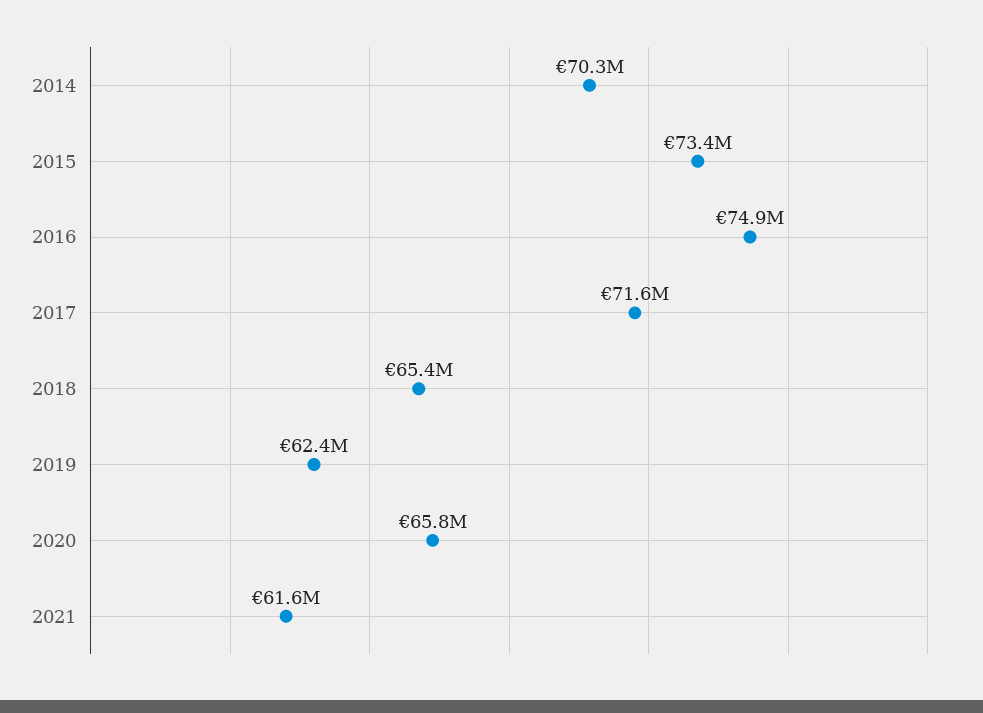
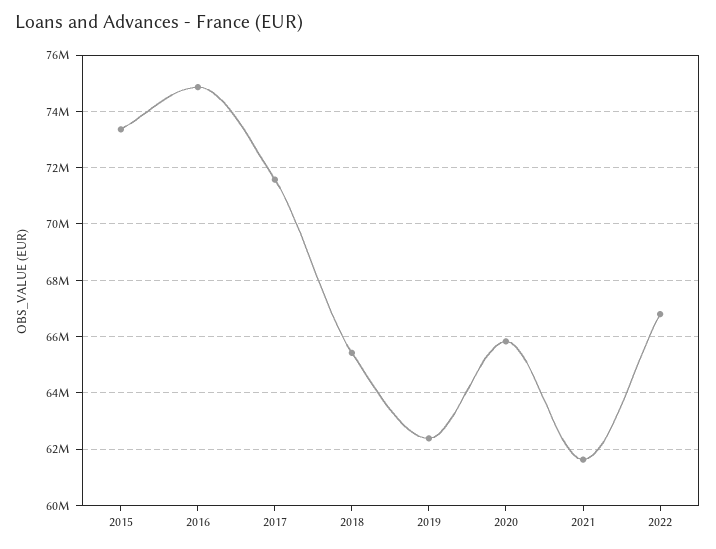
2014: 70300000 -> none
2022: none -> 66750000

